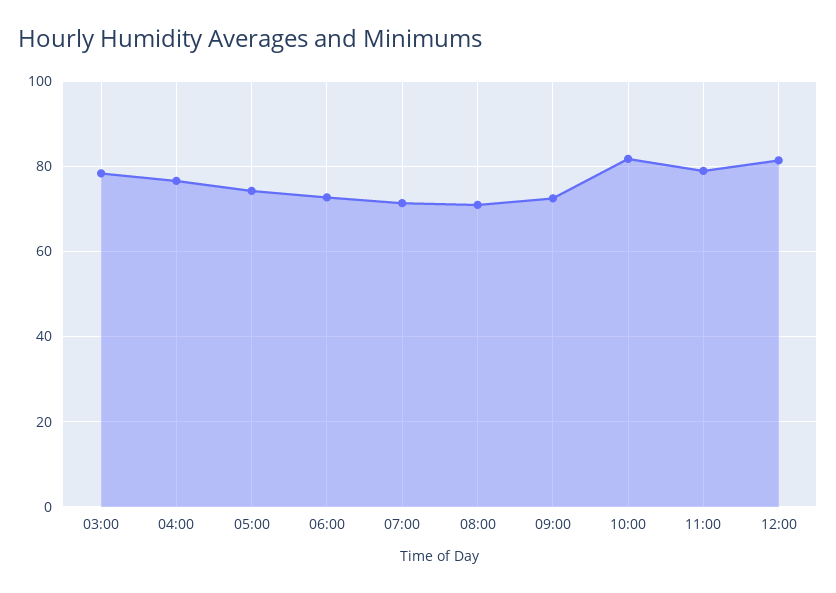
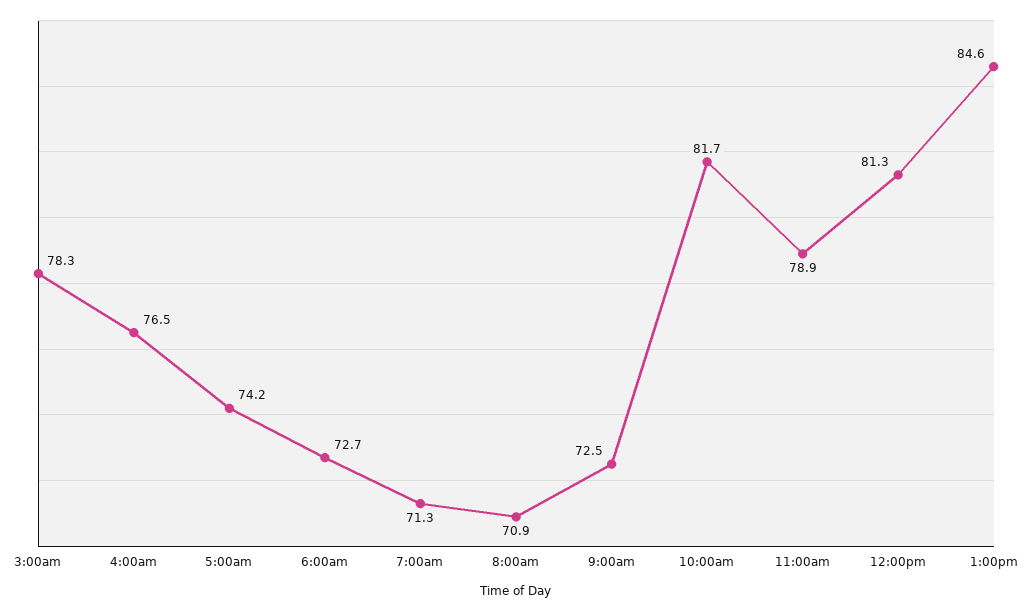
1:00pm: none -> 84.6

